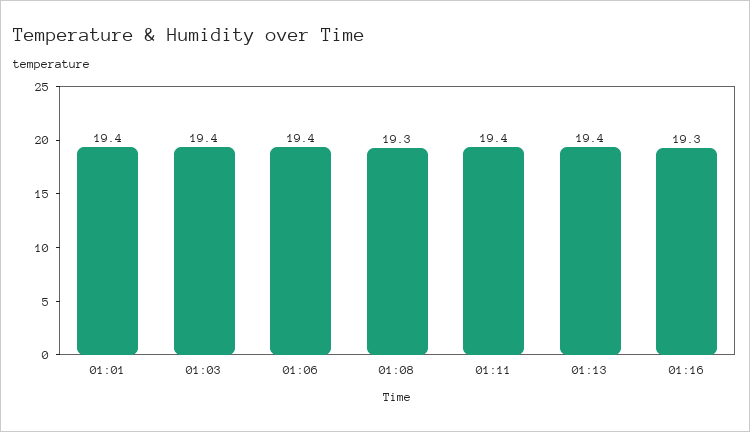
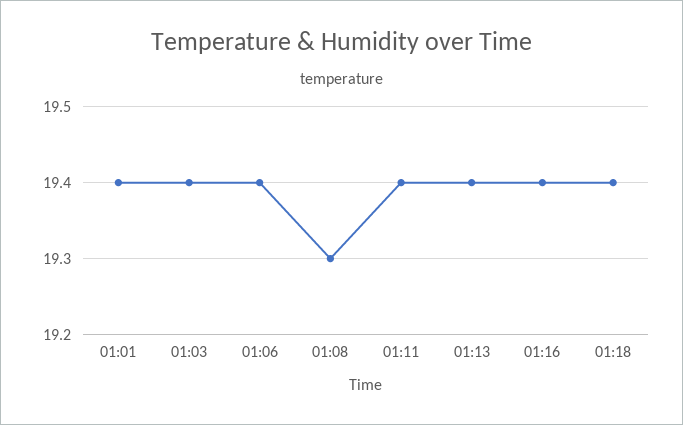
01:16: 19.3 -> 19.4
01:18: none -> 19.4

